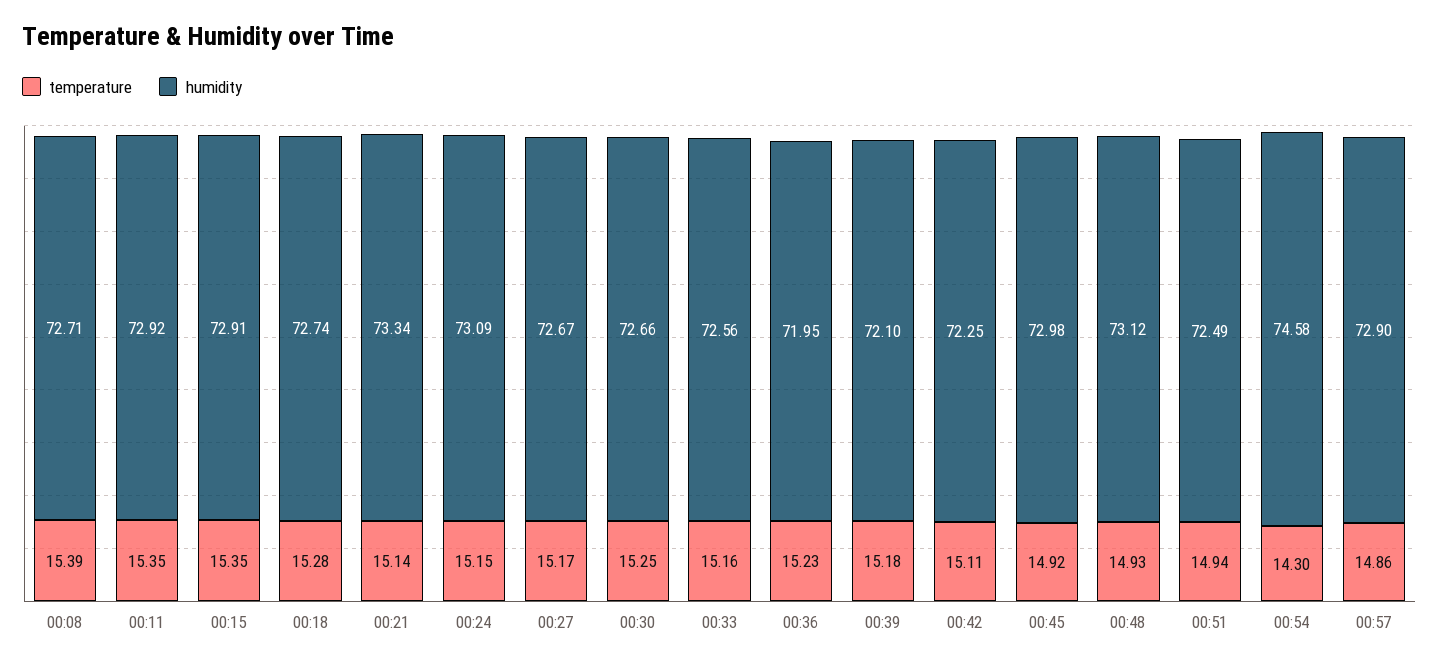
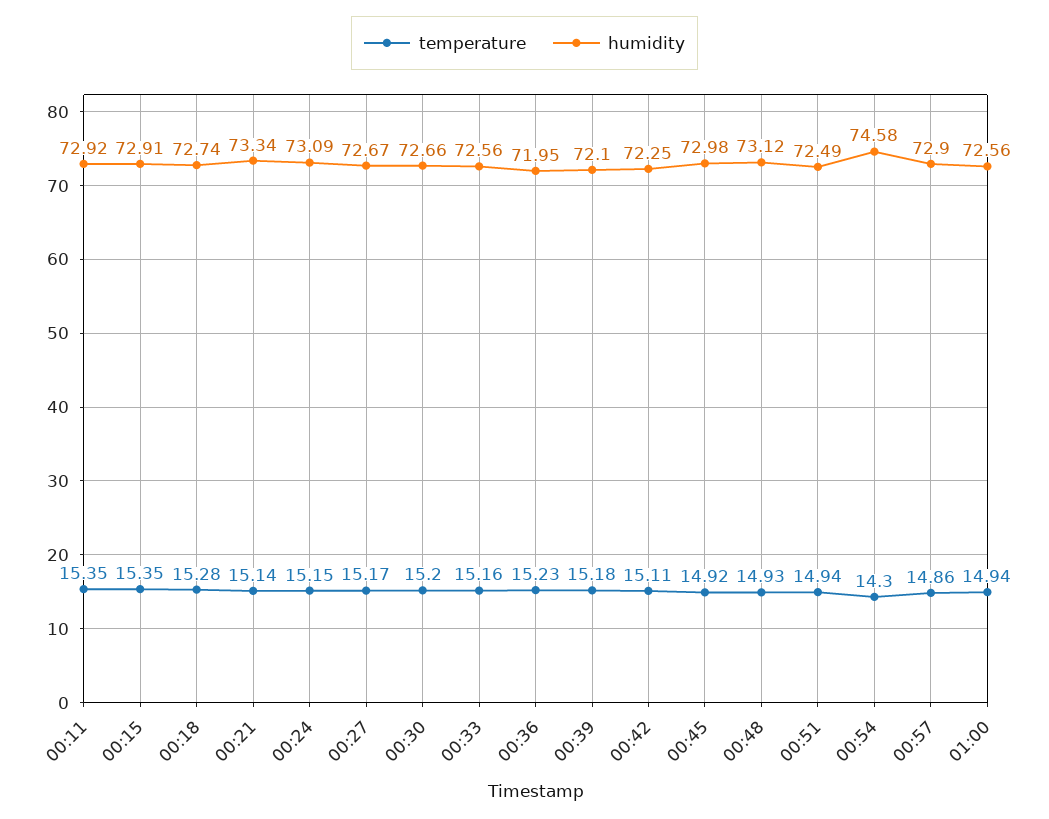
temperature, 00:08: 15.39 -> none
humidity, 00:08: 72.71 -> none
temperature, 00:30: 15.25 -> 15.2
temperature, 01:00: none -> 14.94
humidity, 01:00: none -> 72.56

